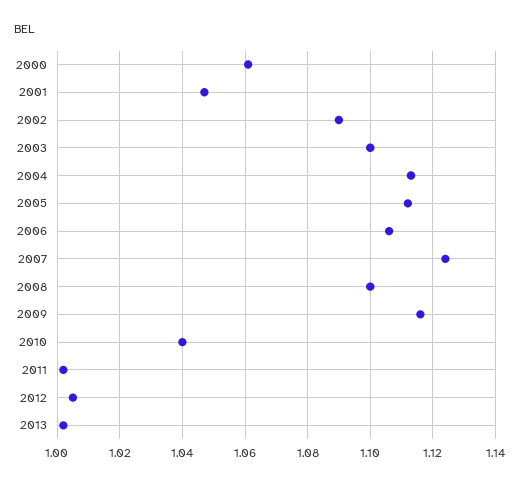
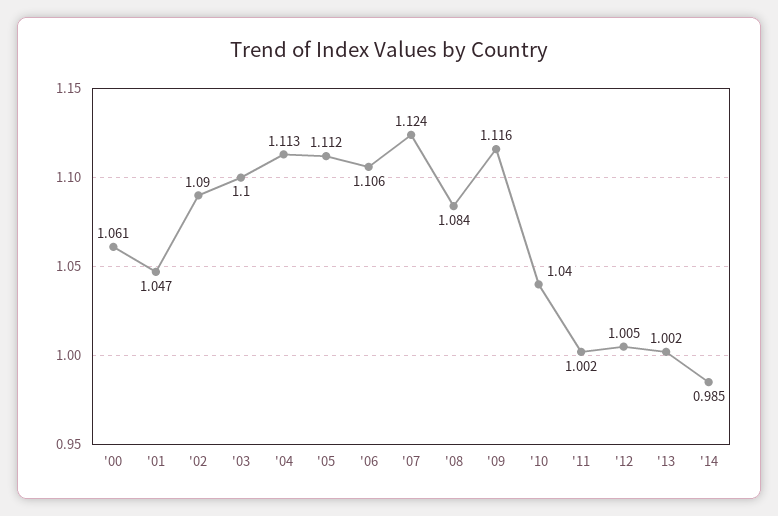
2008: 1.1 -> 1.084
'14: none -> 0.985

